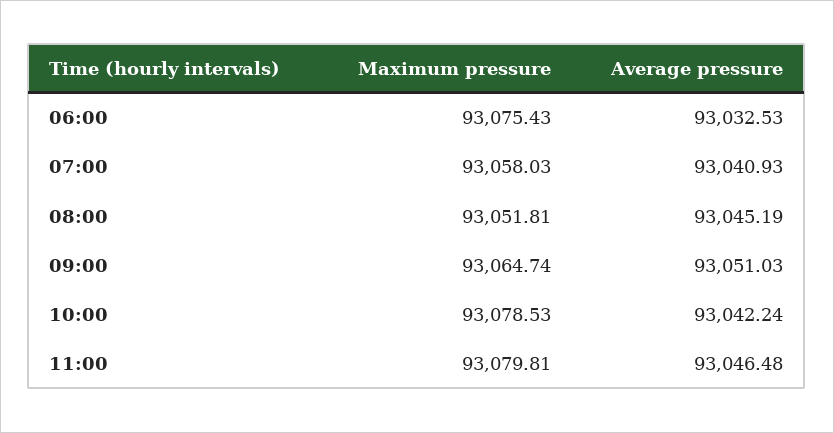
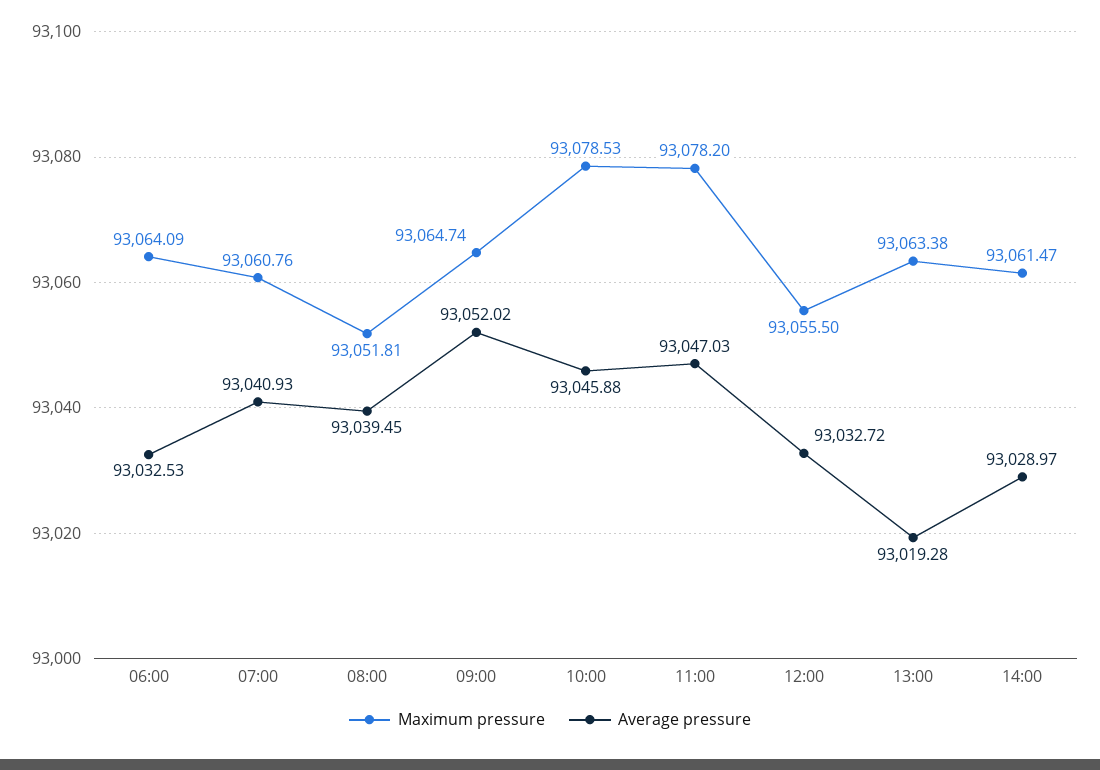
Maximum pressure, 06:00: 93075.43 -> 93064.09
Maximum pressure, 07:00: 93058.03 -> 93060.76
Average pressure, 08:00: 93045.19 -> 93039.45
Average pressure, 09:00: 93051.03 -> 93052.02
Average pressure, 10:00: 93042.24 -> 93045.88
Maximum pressure, 11:00: 93079.81 -> 93078.2
Average pressure, 11:00: 93046.48 -> 93047.03
Maximum pressure, 12:00: none -> 93055.5
Average pressure, 12:00: none -> 93032.72
Maximum pressure, 13:00: none -> 93063.38
Average pressure, 13:00: none -> 93019.28
Maximum pressure, 14:00: none -> 93061.47
Average pressure, 14:00: none -> 93028.97

